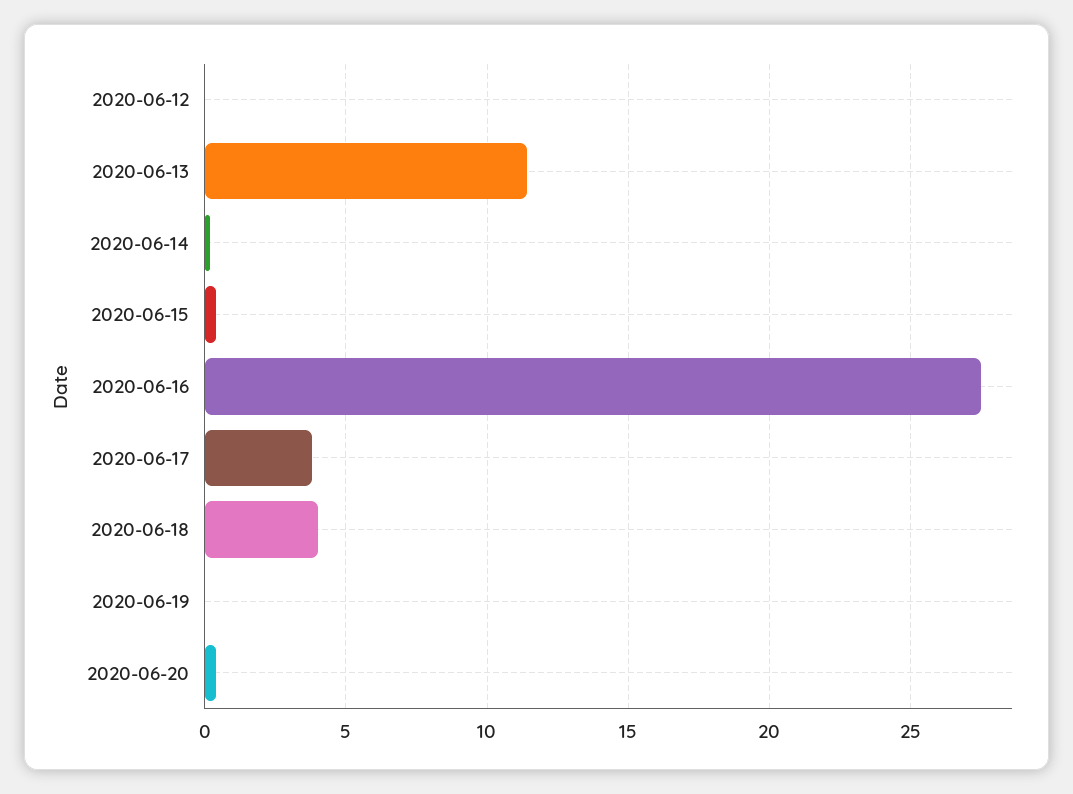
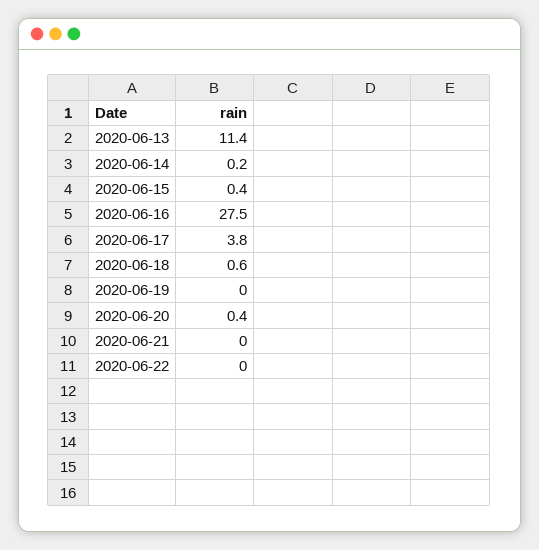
2020-06-12: 0 -> none
2020-06-18: 4 -> 0.6
2020-06-21: none -> 0
2020-06-22: none -> 0

